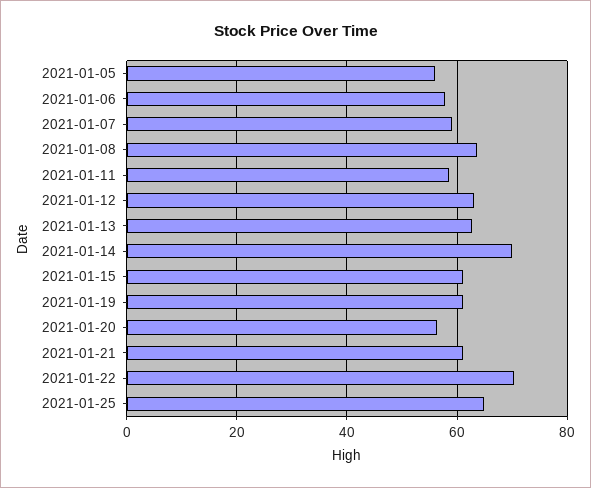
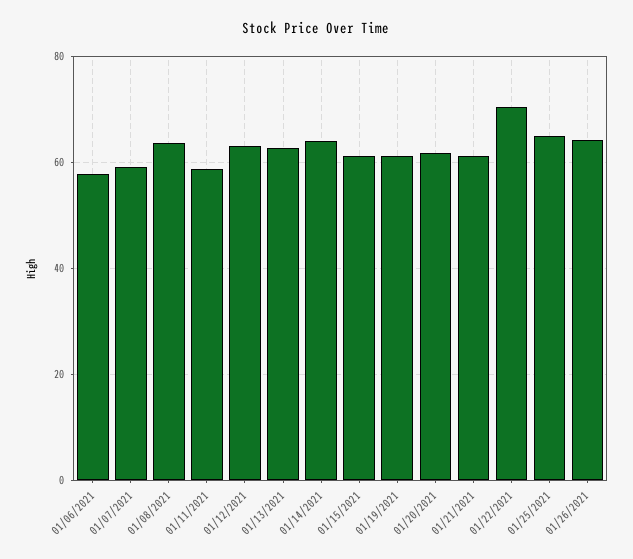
2021-01-05: 56 -> none
2021-01-14: 70 -> 64
2021-01-20: 56 -> 62
01/26/2021: none -> 64

